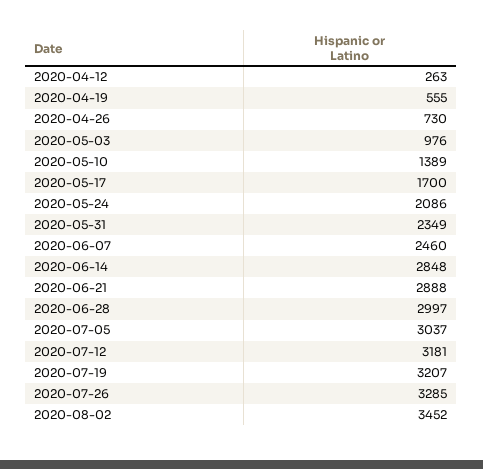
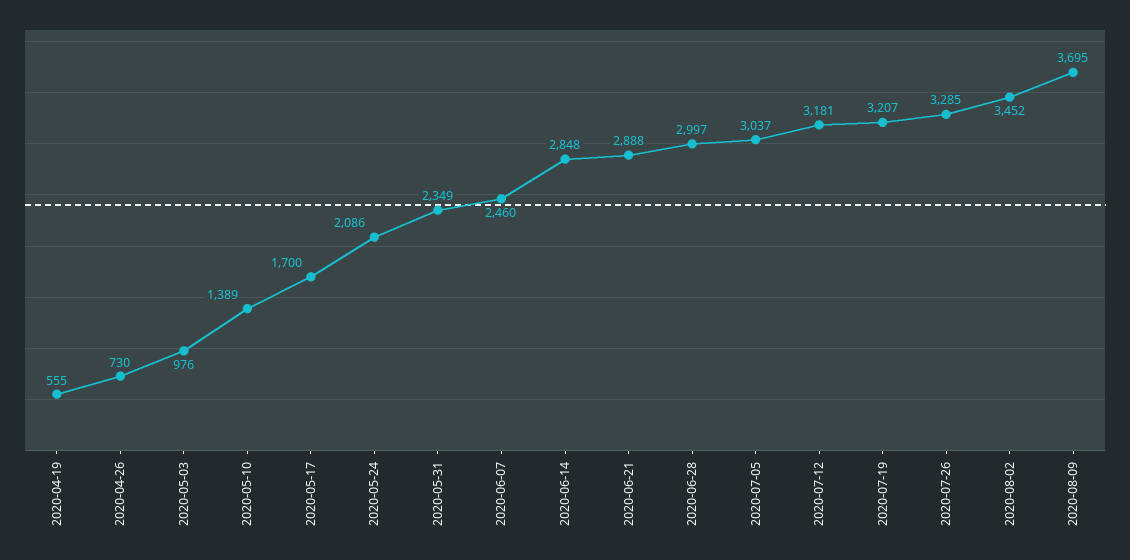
2020-04-12: 263 -> none
2020-08-09: none -> 3695

